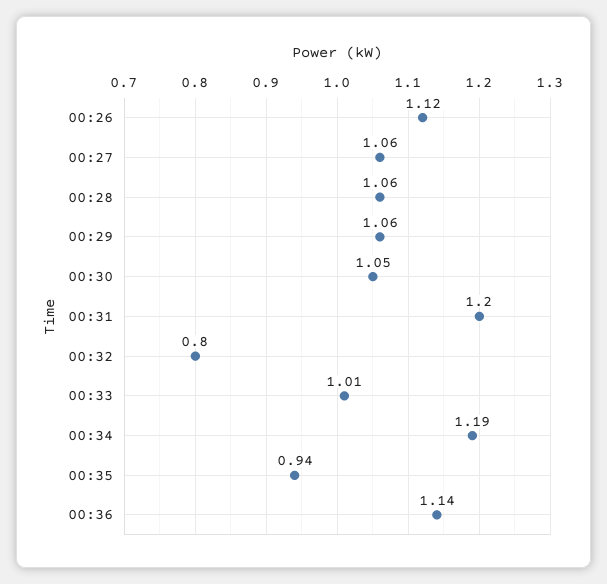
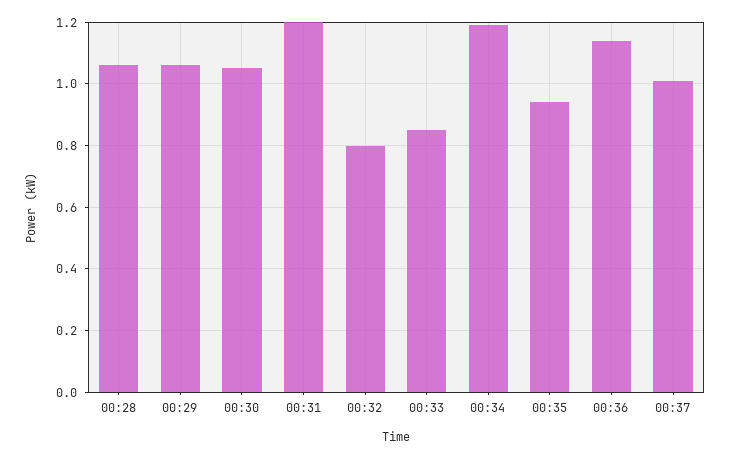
00:26: 1.12 -> none
00:27: 1.06 -> none
00:33: 1.01 -> 0.85
00:37: none -> 1

